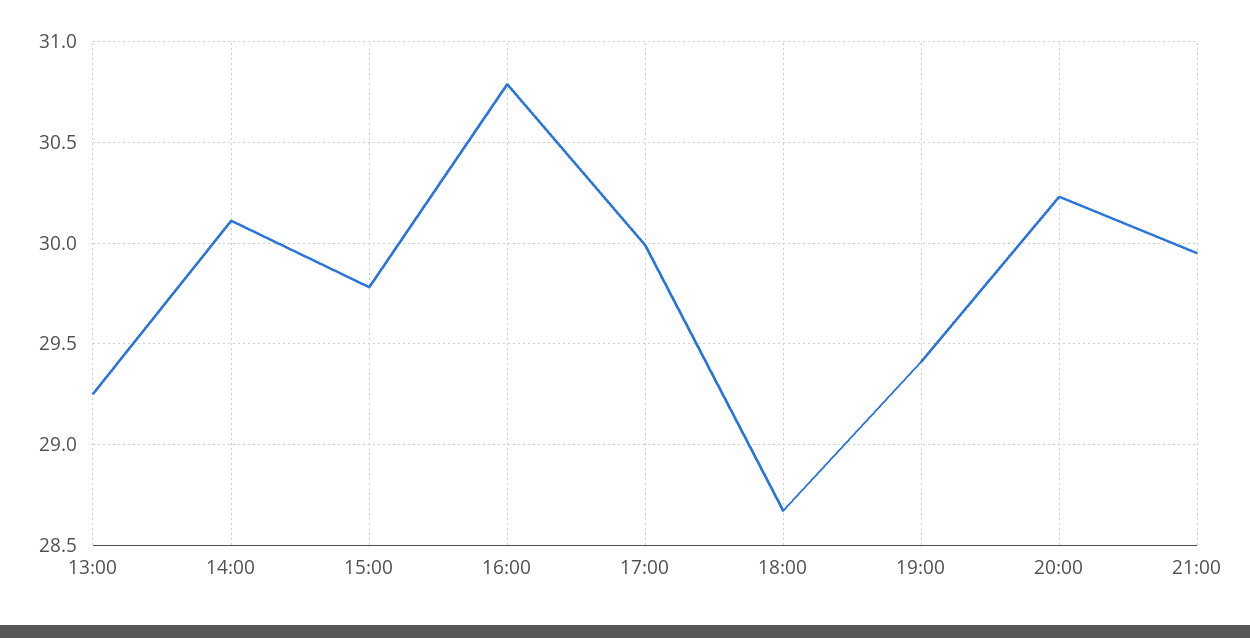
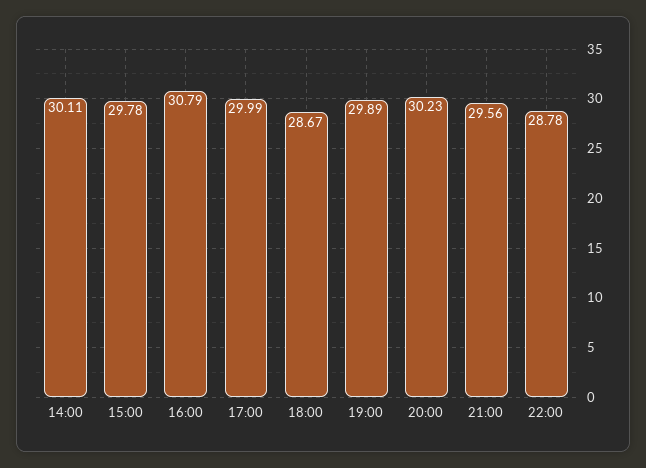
13:00: 29.25 -> none
19:00: 29.4 -> 29.89
21:00: 29.95 -> 29.56
22:00: none -> 28.78

